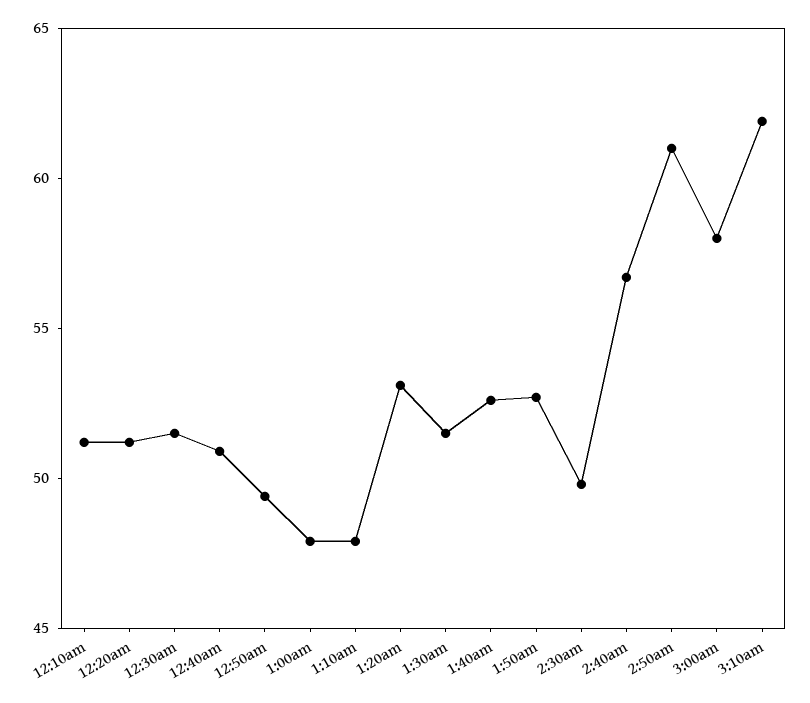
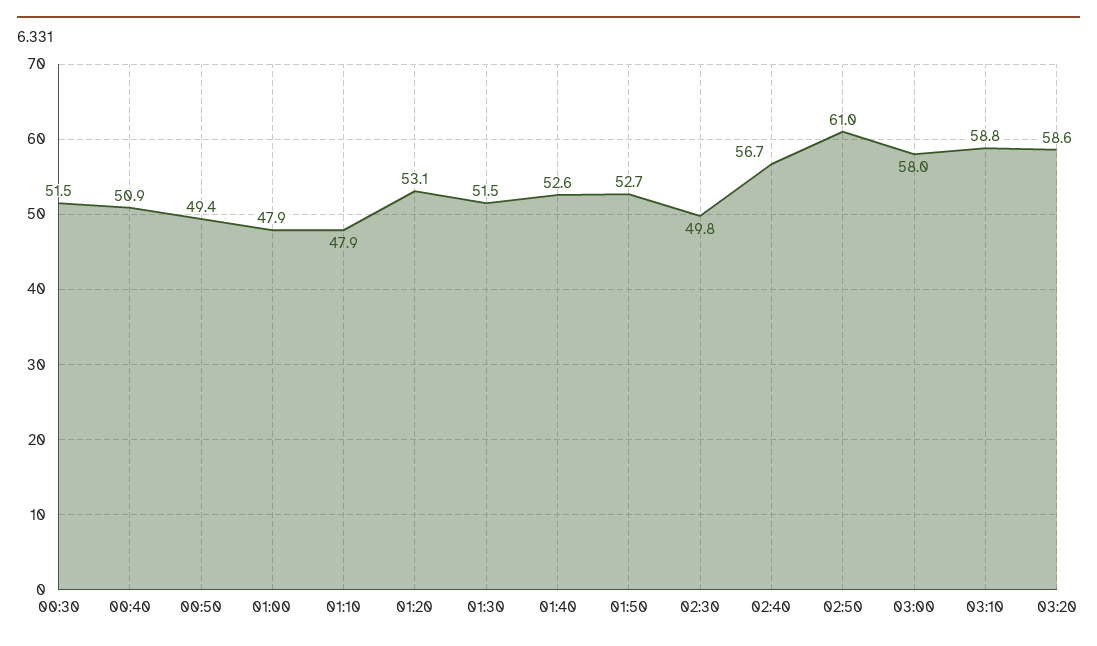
12:10am: 51 -> none
12:20am: 51 -> none
3:10am: 62 -> 58.8
03:20: none -> 58.6

